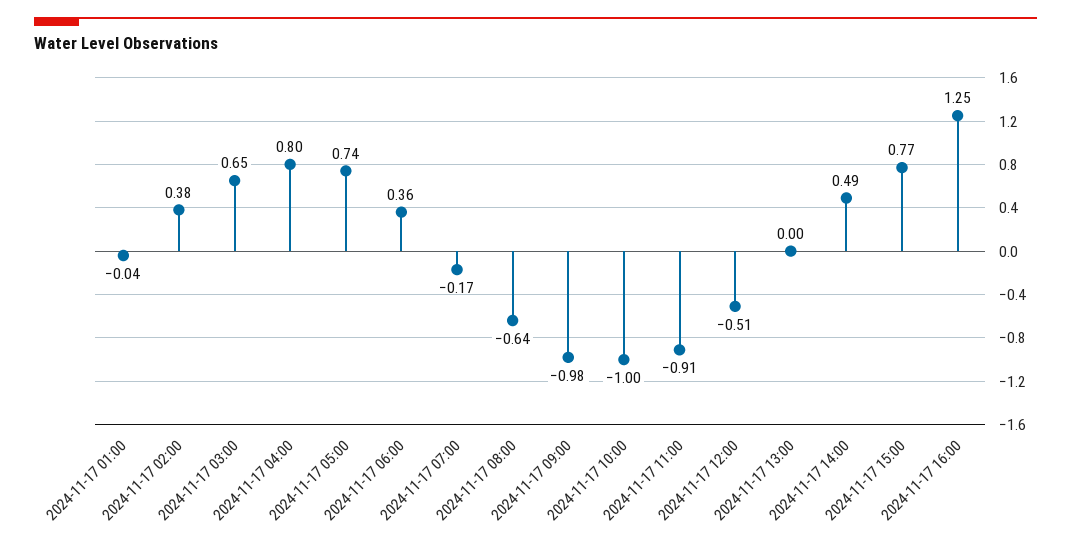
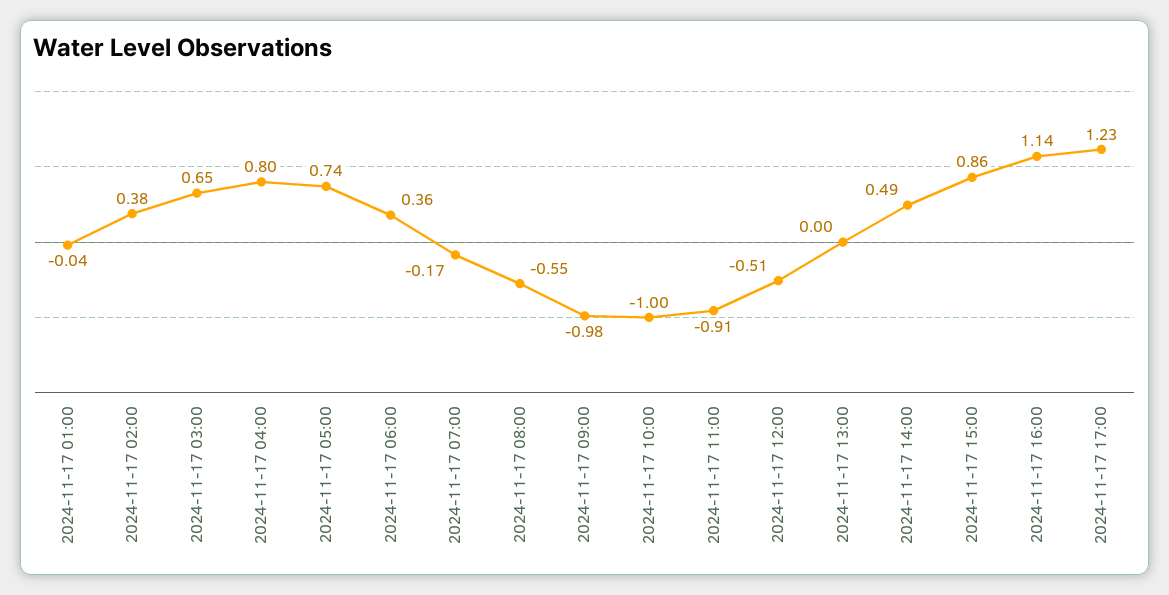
2024-11-17 08:00: -0.64 -> -0.55
2024-11-17 15:00: 0.77 -> 0.86
2024-11-17 16:00: 1.25 -> 1.14
2024-11-17 17:00: none -> 1.23

